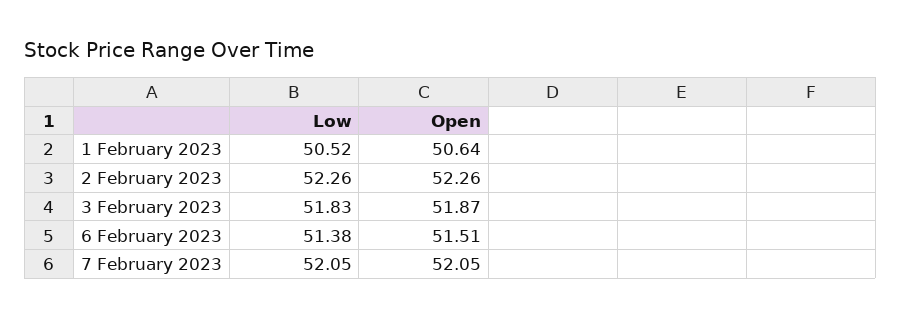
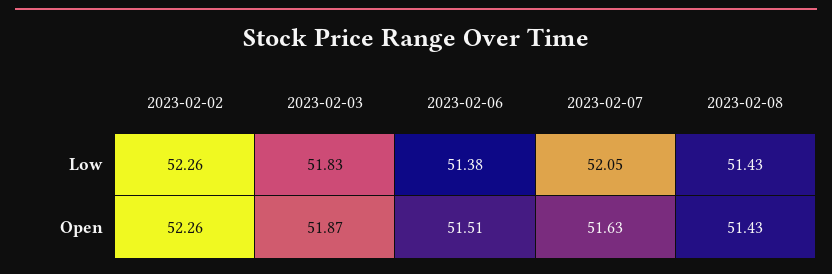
Low, 1 February 2023: 50.52 -> none
Open, 1 February 2023: 50.64 -> none
Open, 7 February 2023: 52.05 -> 51.63
Low, 2023-02-08: none -> 51.43
Open, 2023-02-08: none -> 51.43

